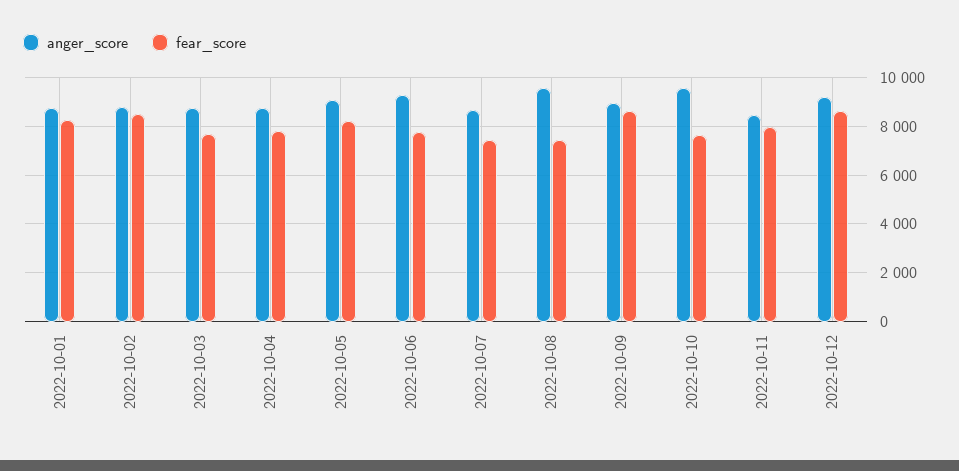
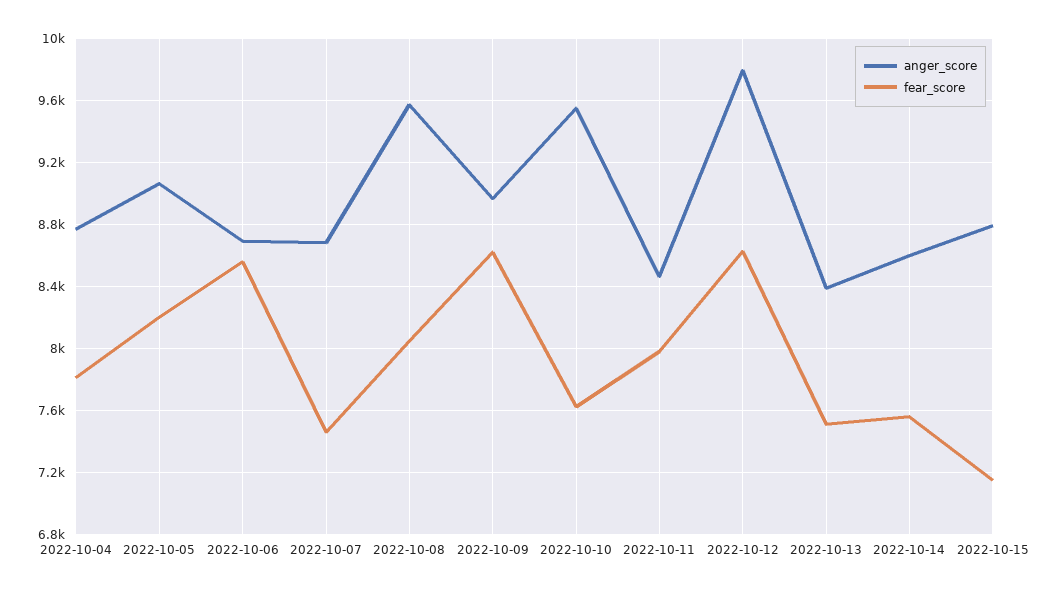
anger_score, 2022-10-01: 8750 -> none
fear_score, 2022-10-01: 8250 -> none
anger_score, 2022-10-02: 8750 -> none
fear_score, 2022-10-02: 8500 -> none
anger_score, 2022-10-03: 8750 -> none
fear_score, 2022-10-03: 7750 -> none
anger_score, 2022-10-06: 9250 -> 8700
fear_score, 2022-10-06: 7750 -> 8550
fear_score, 2022-10-08: 7500 -> 8050
anger_score, 2022-10-12: 9250 -> 9800
anger_score, 2022-10-13: none -> 8400
fear_score, 2022-10-13: none -> 7500
anger_score, 2022-10-14: none -> 8600
fear_score, 2022-10-14: none -> 7550
anger_score, 2022-10-15: none -> 8800
fear_score, 2022-10-15: none -> 7150

